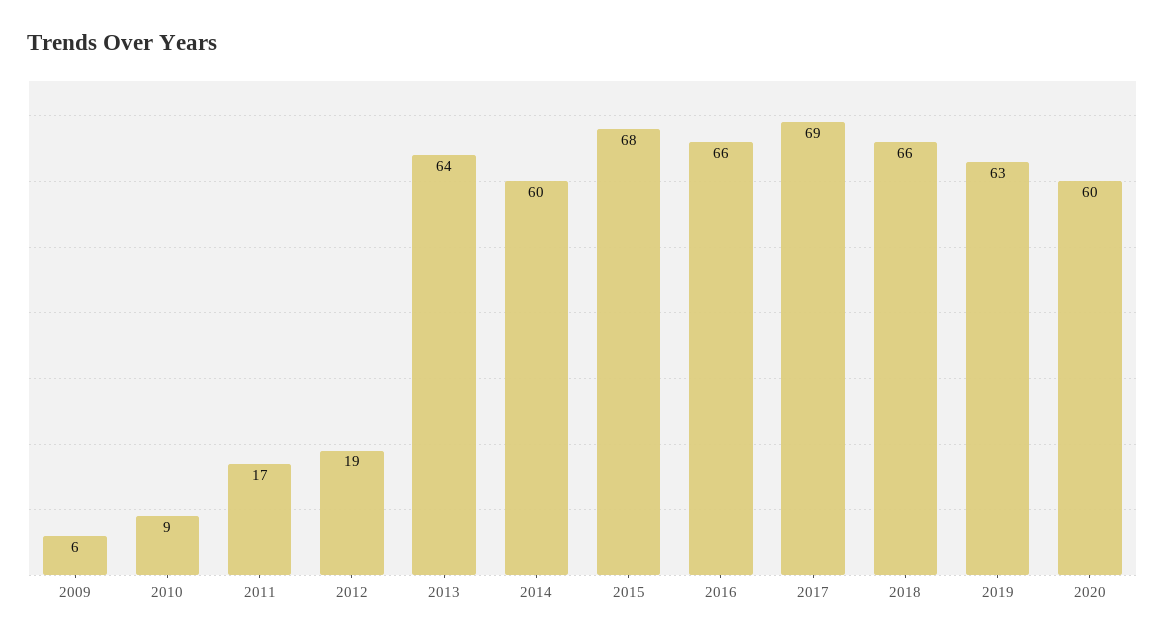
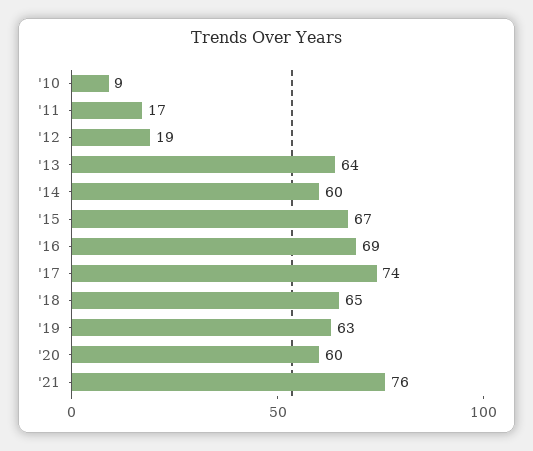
2009: 6 -> none
2015: 68 -> 67
2016: 66 -> 69
2017: 69 -> 74
2018: 66 -> 65
'21: none -> 76

